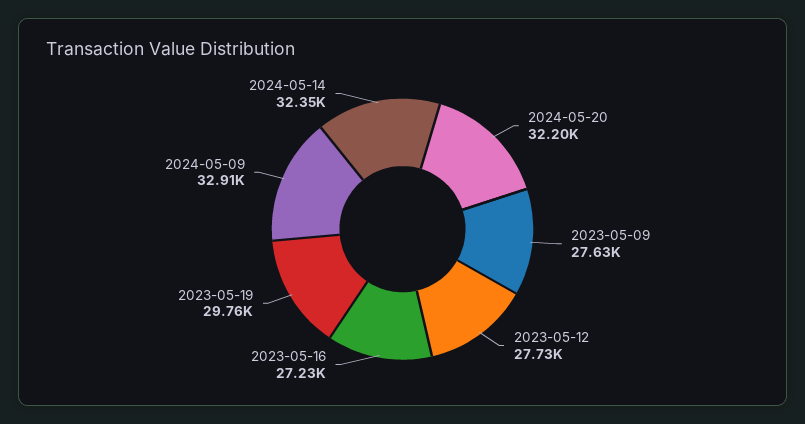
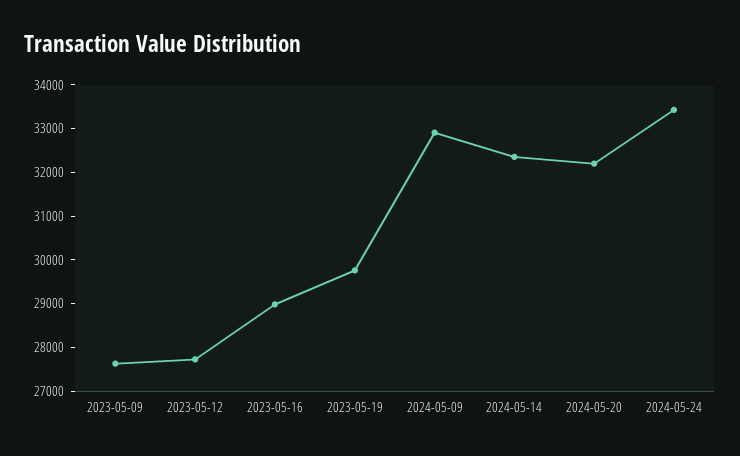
2023-05-16: 27230 -> 29000
2024-05-24: none -> 33400

